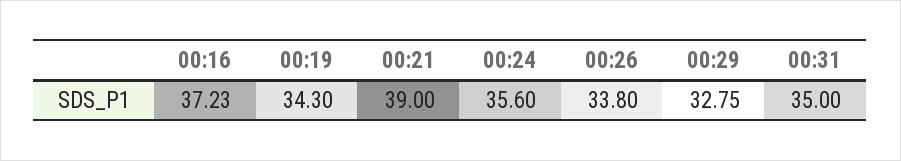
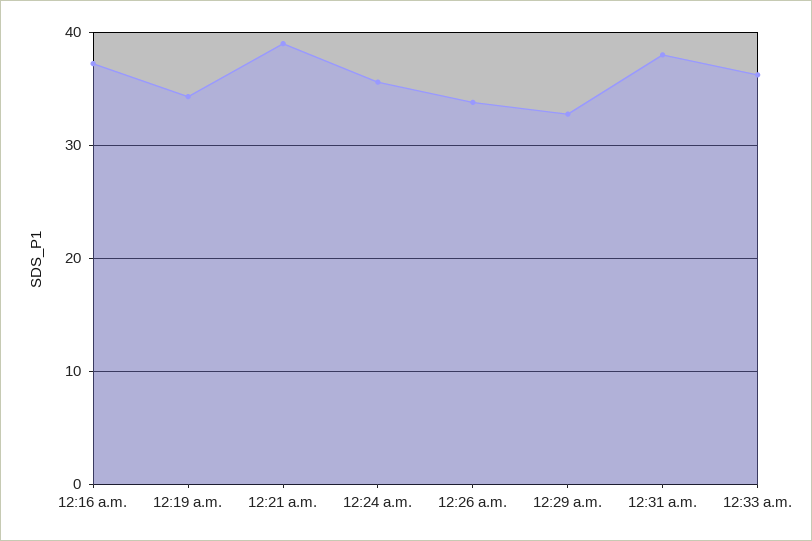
00:31: 35 -> 38
12:33 a.m.: none -> 36

